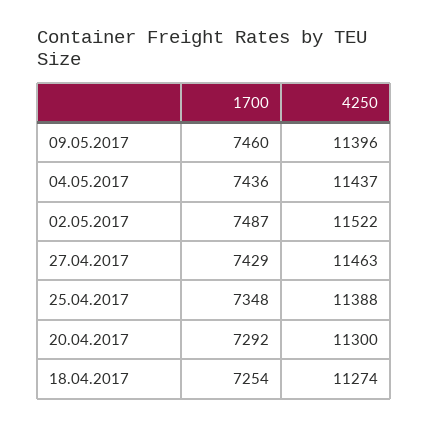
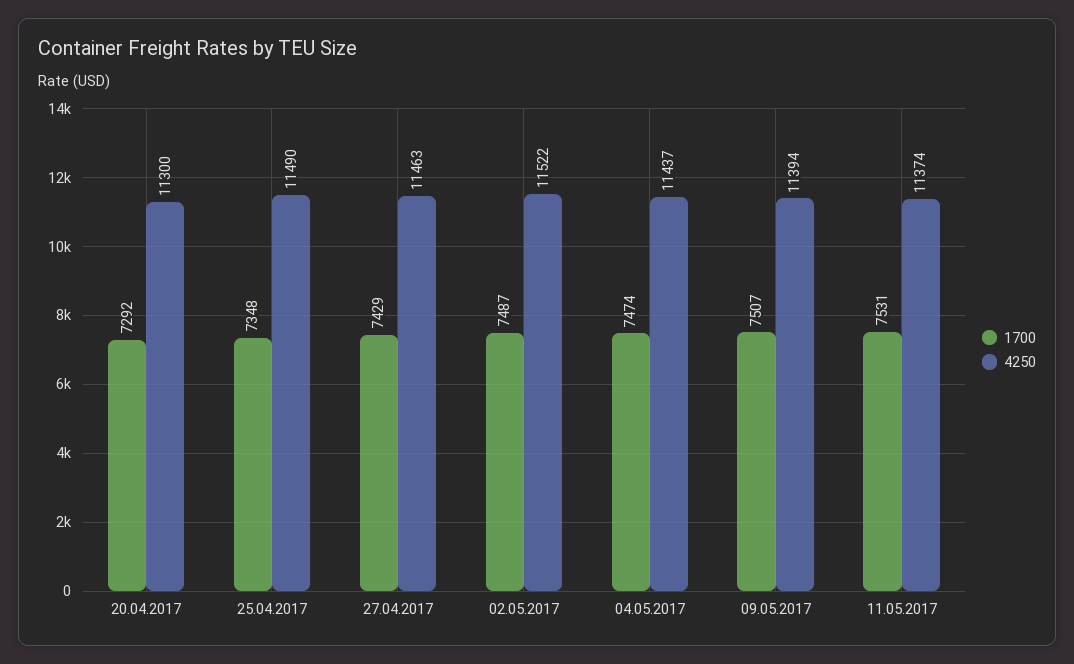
1700, 09.05.2017: 7460 -> 7507
4250, 09.05.2017: 11396 -> 11394
1700, 04.05.2017: 7436 -> 7474
4250, 25.04.2017: 11388 -> 11490
1700, 18.04.2017: 7254 -> none
4250, 18.04.2017: 11274 -> none
1700, 11.05.2017: none -> 7531
4250, 11.05.2017: none -> 11374

